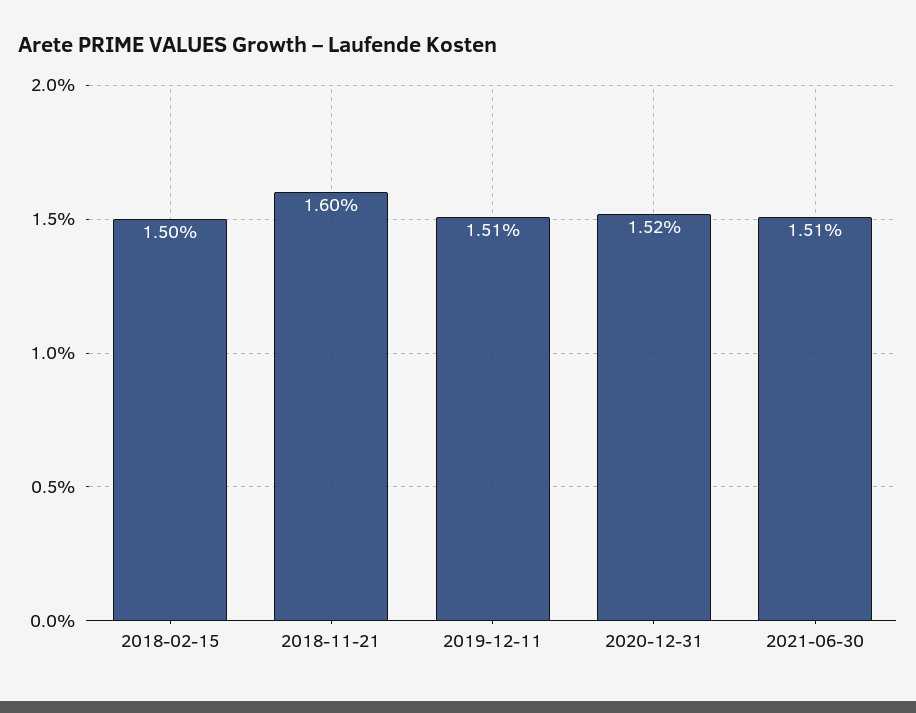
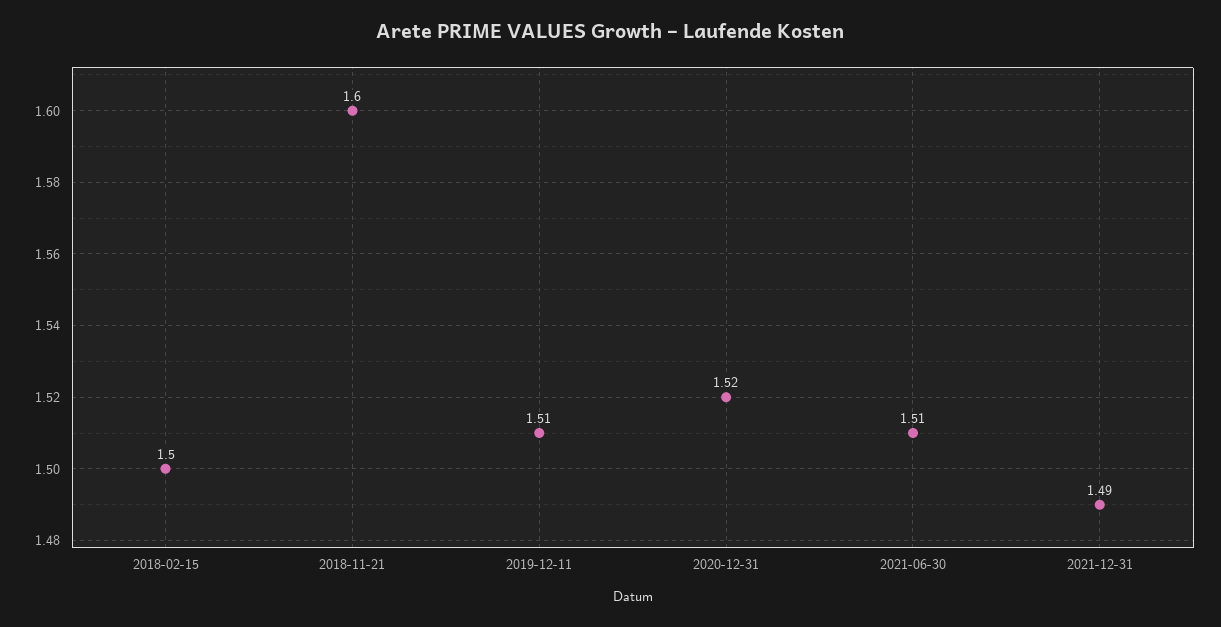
2021-12-31: none -> 1.49

